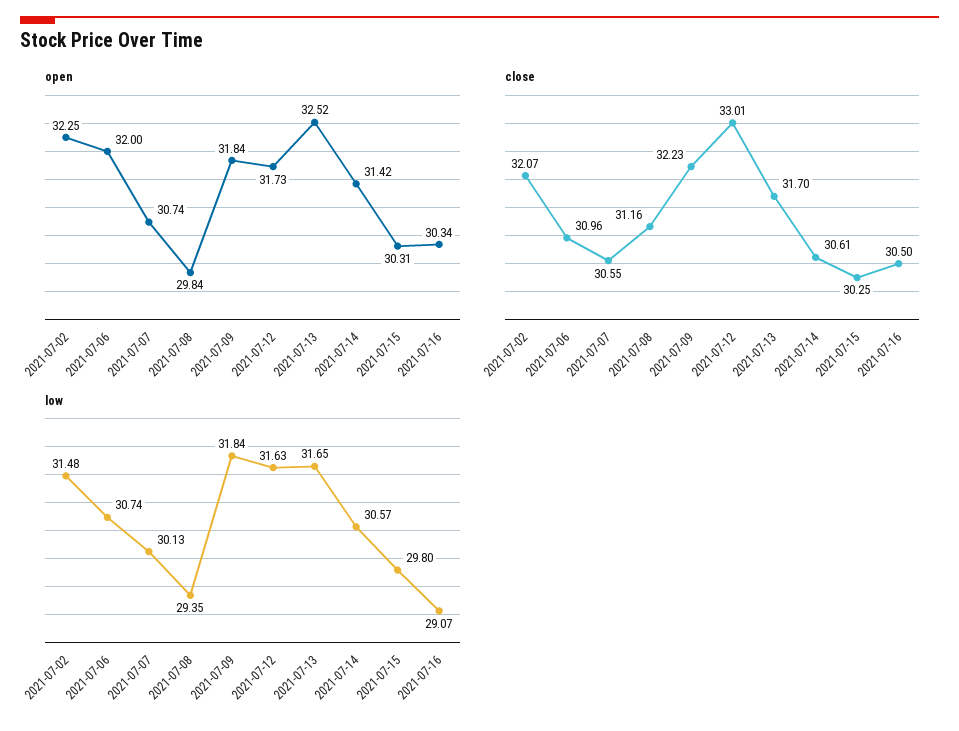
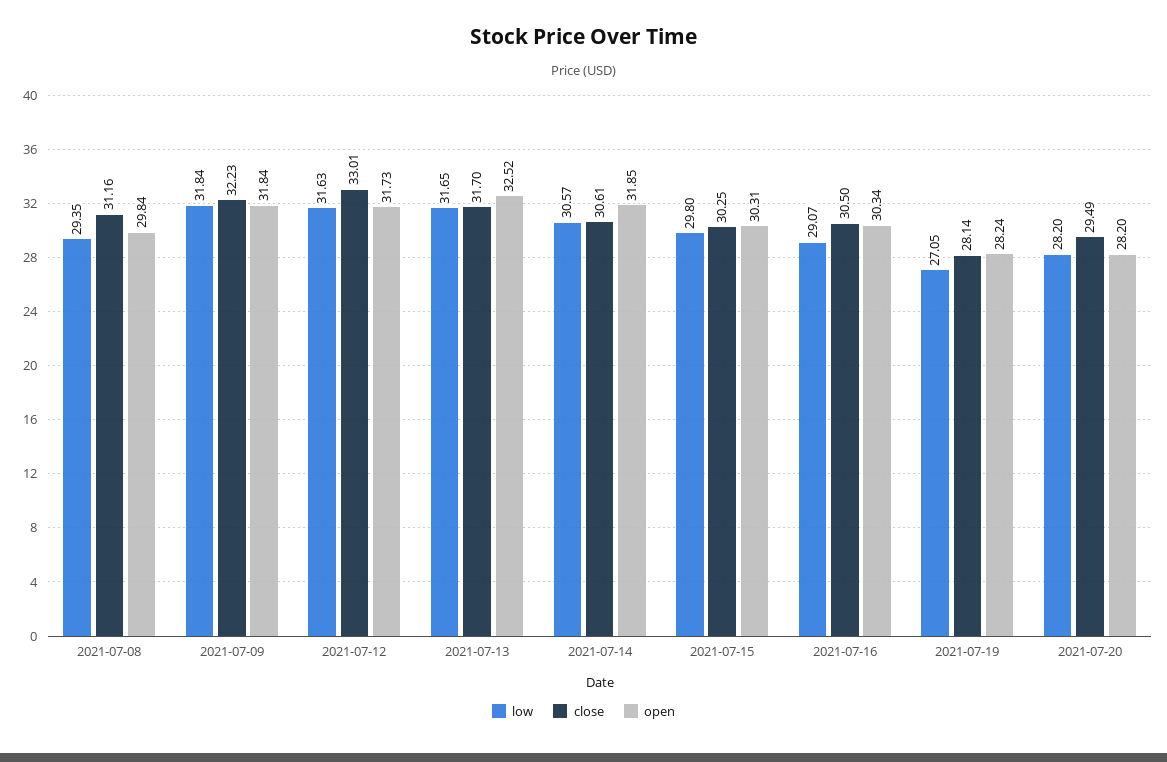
open, 2021-07-02: 32.25 -> none
open, 2021-07-06: 32 -> none
open, 2021-07-07: 30.74 -> none
open, 2021-07-14: 31.42 -> 31.85
close, 2021-07-02: 32.07 -> none
close, 2021-07-06: 30.96 -> none
close, 2021-07-07: 30.55 -> none
low, 2021-07-02: 31.48 -> none
low, 2021-07-06: 30.74 -> none
low, 2021-07-07: 30.13 -> none
low, 2021-07-19: none -> 27.05
close, 2021-07-19: none -> 28.14
open, 2021-07-19: none -> 28.24
low, 2021-07-20: none -> 28.2
close, 2021-07-20: none -> 29.49
open, 2021-07-20: none -> 28.2

